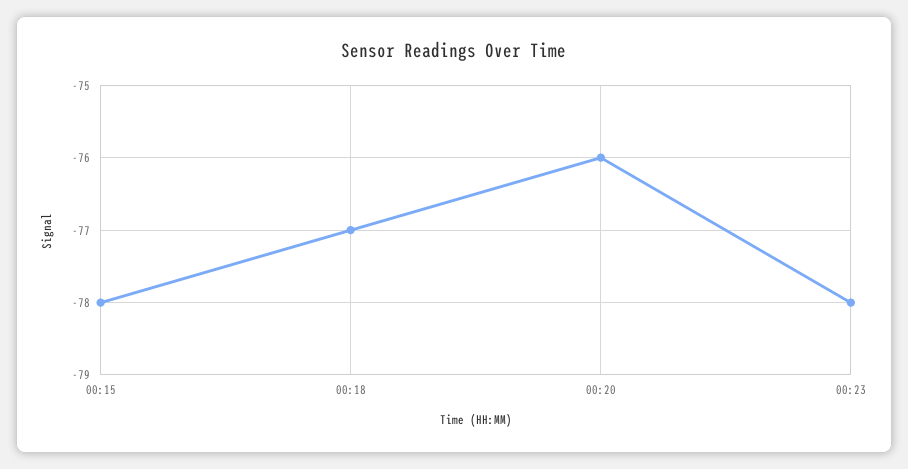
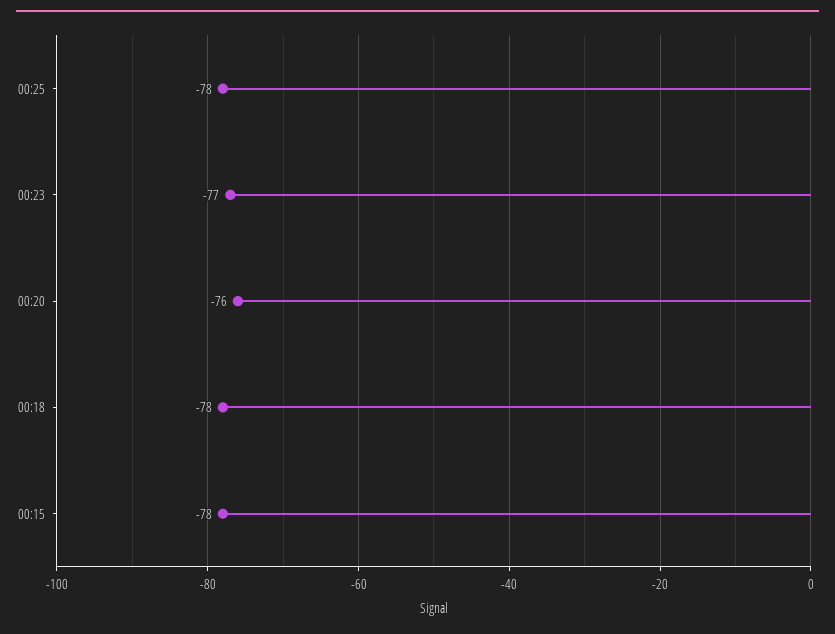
00:18: -77 -> -78
00:23: -78 -> -77
00:25: none -> -78

